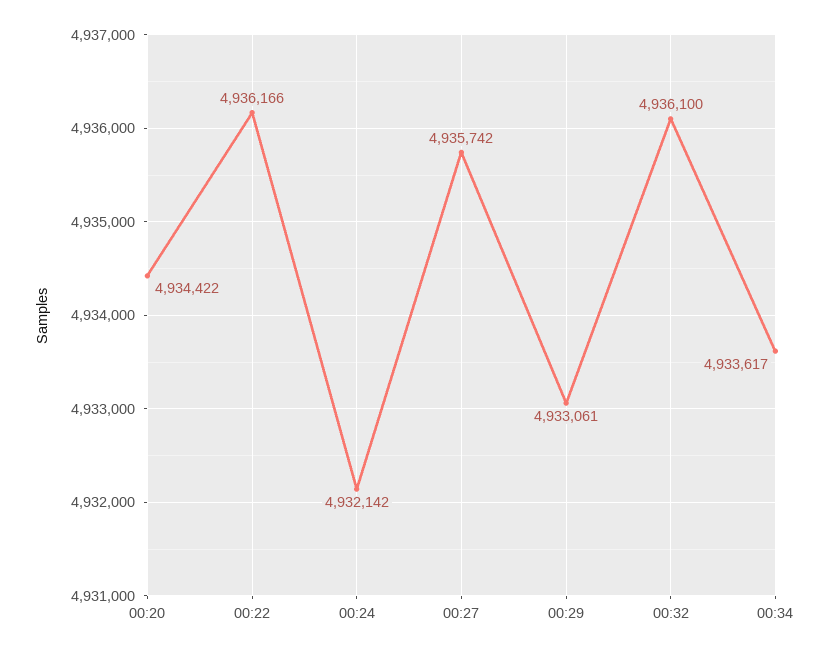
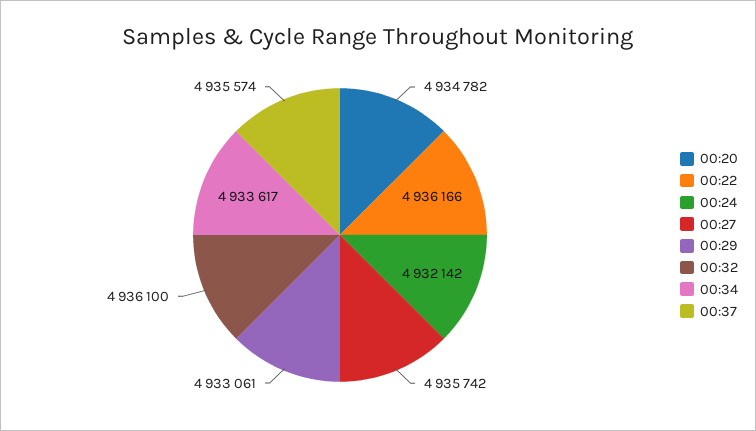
00:20: 4934422 -> 4934782
00:37: none -> 4935574

